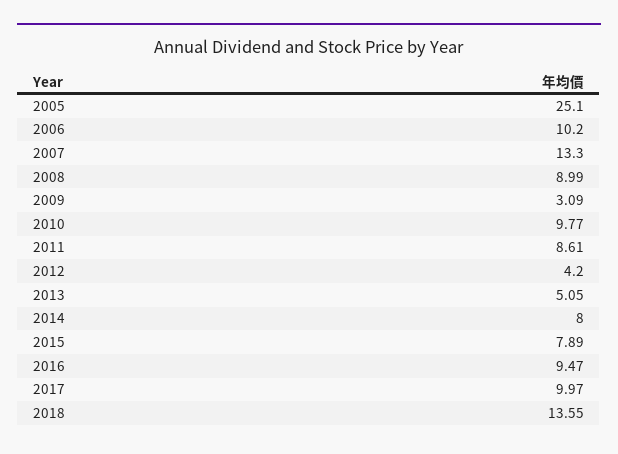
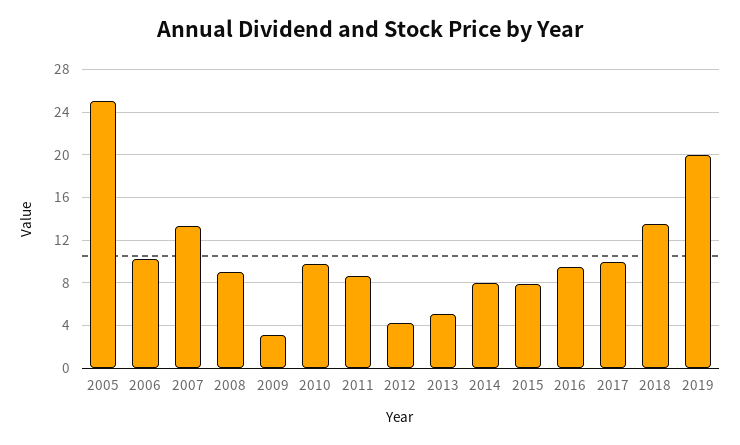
2019: none -> 20

